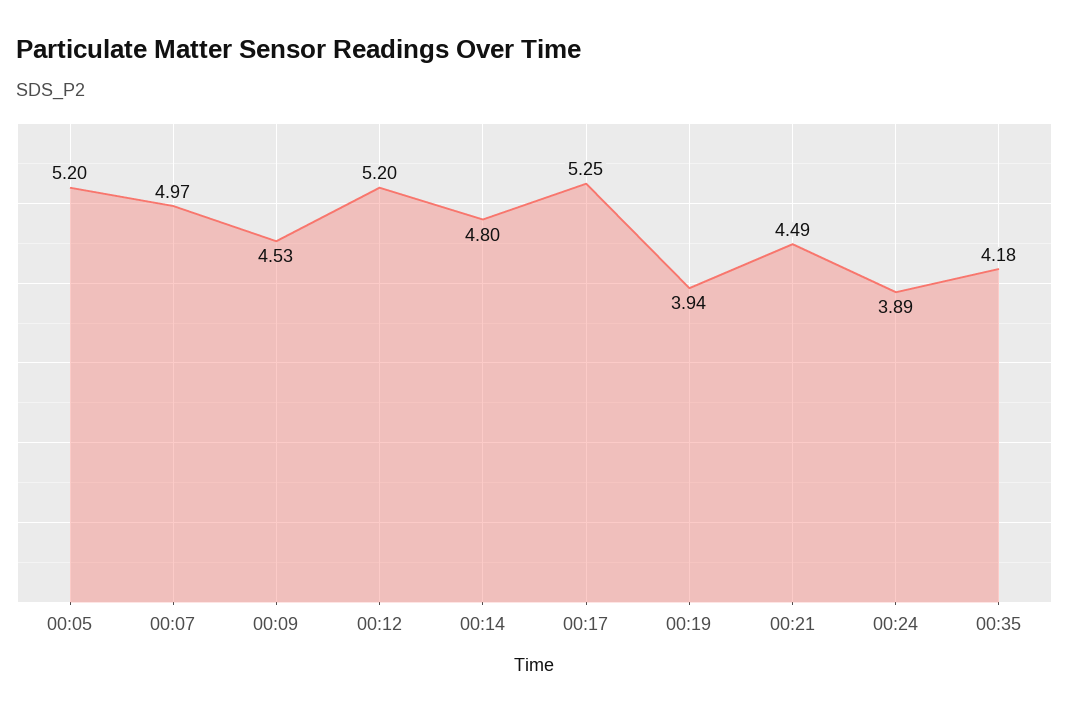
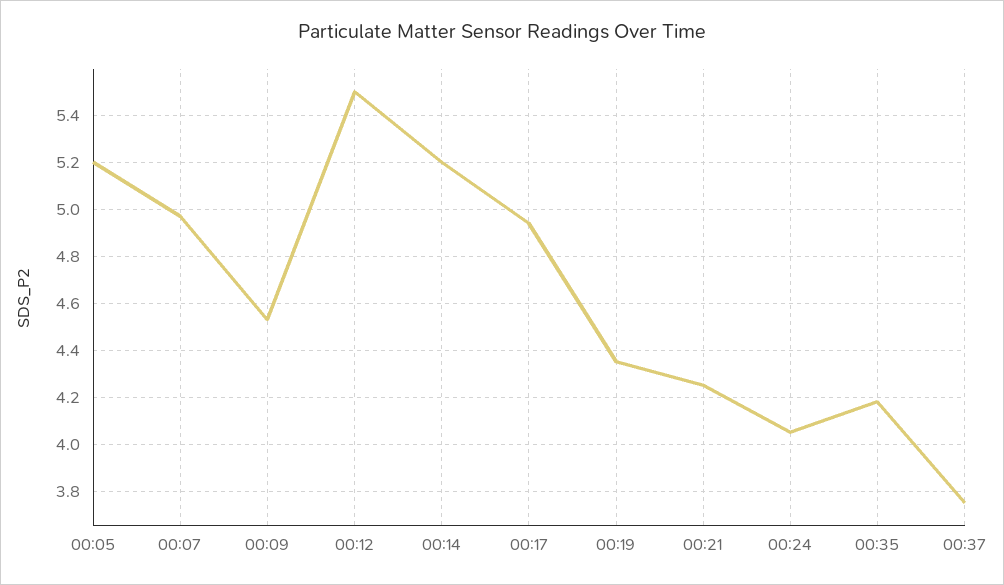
00:12: 5.2 -> 5.5
00:14: 4.8 -> 5.2
00:17: 5.25 -> 4.95
00:19: 3.94 -> 4.35
00:21: 4.49 -> 4.25
00:24: 3.89 -> 4.05
00:37: none -> 3.75

